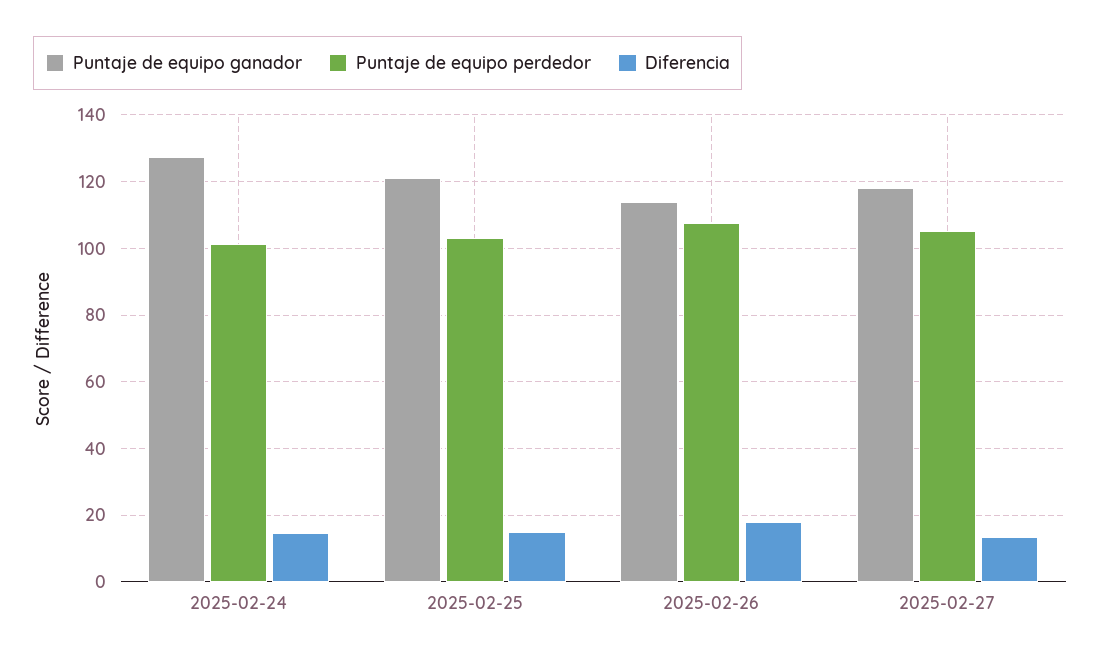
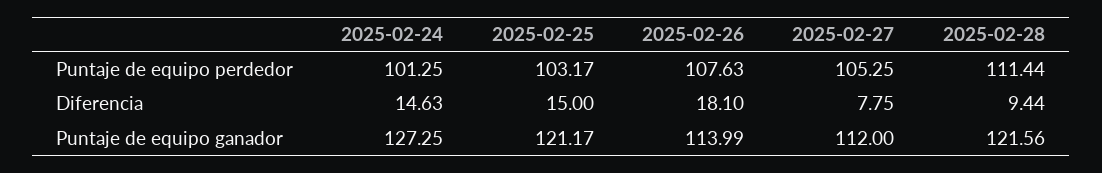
Puntaje de equipo ganador, 2025-02-27: 118 -> 112
Diferencia, 2025-02-27: 14 -> 7.75
Puntaje de equipo perdedor, 2025-02-28: none -> 111.44
Diferencia, 2025-02-28: none -> 9.44
Puntaje de equipo ganador, 2025-02-28: none -> 121.56

